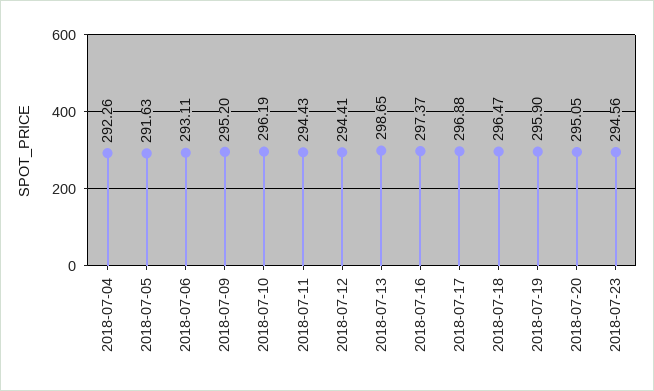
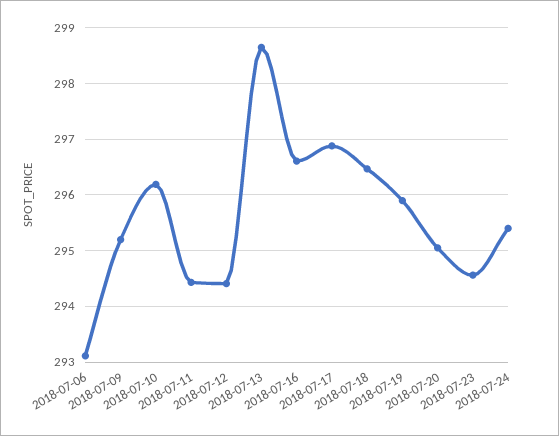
2018-07-04: 292.26 -> none
2018-07-05: 291.63 -> none
2018-07-16: 297.37 -> 296.6
2018-07-24: none -> 295.4

